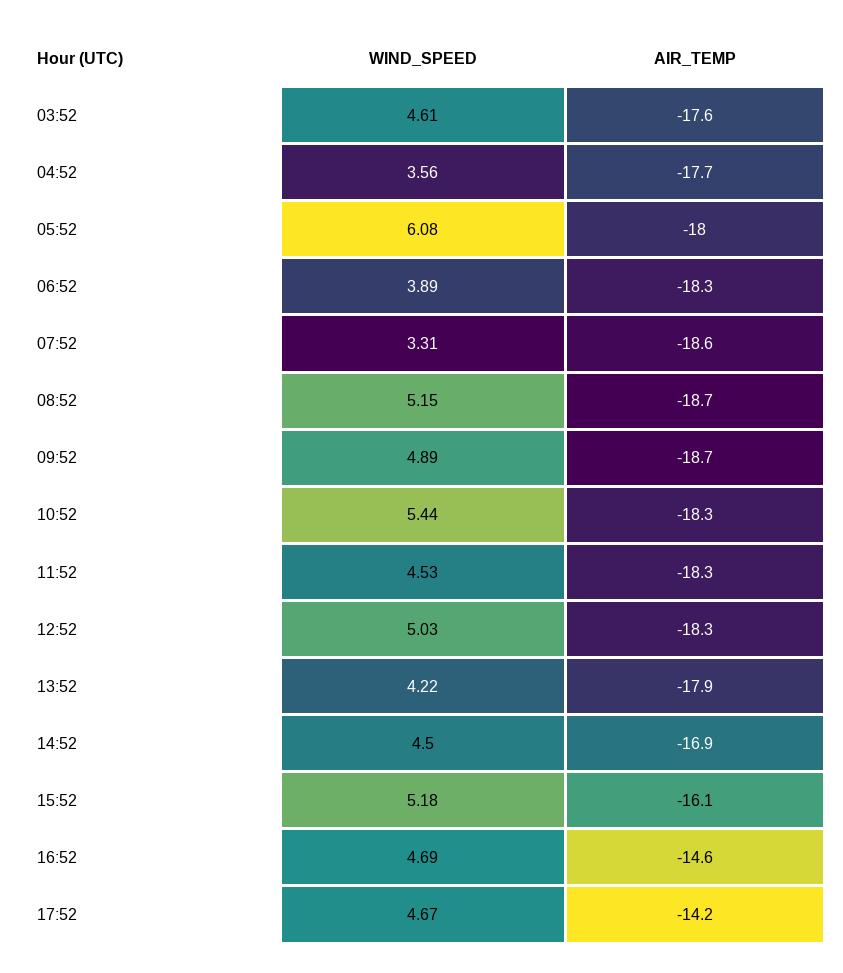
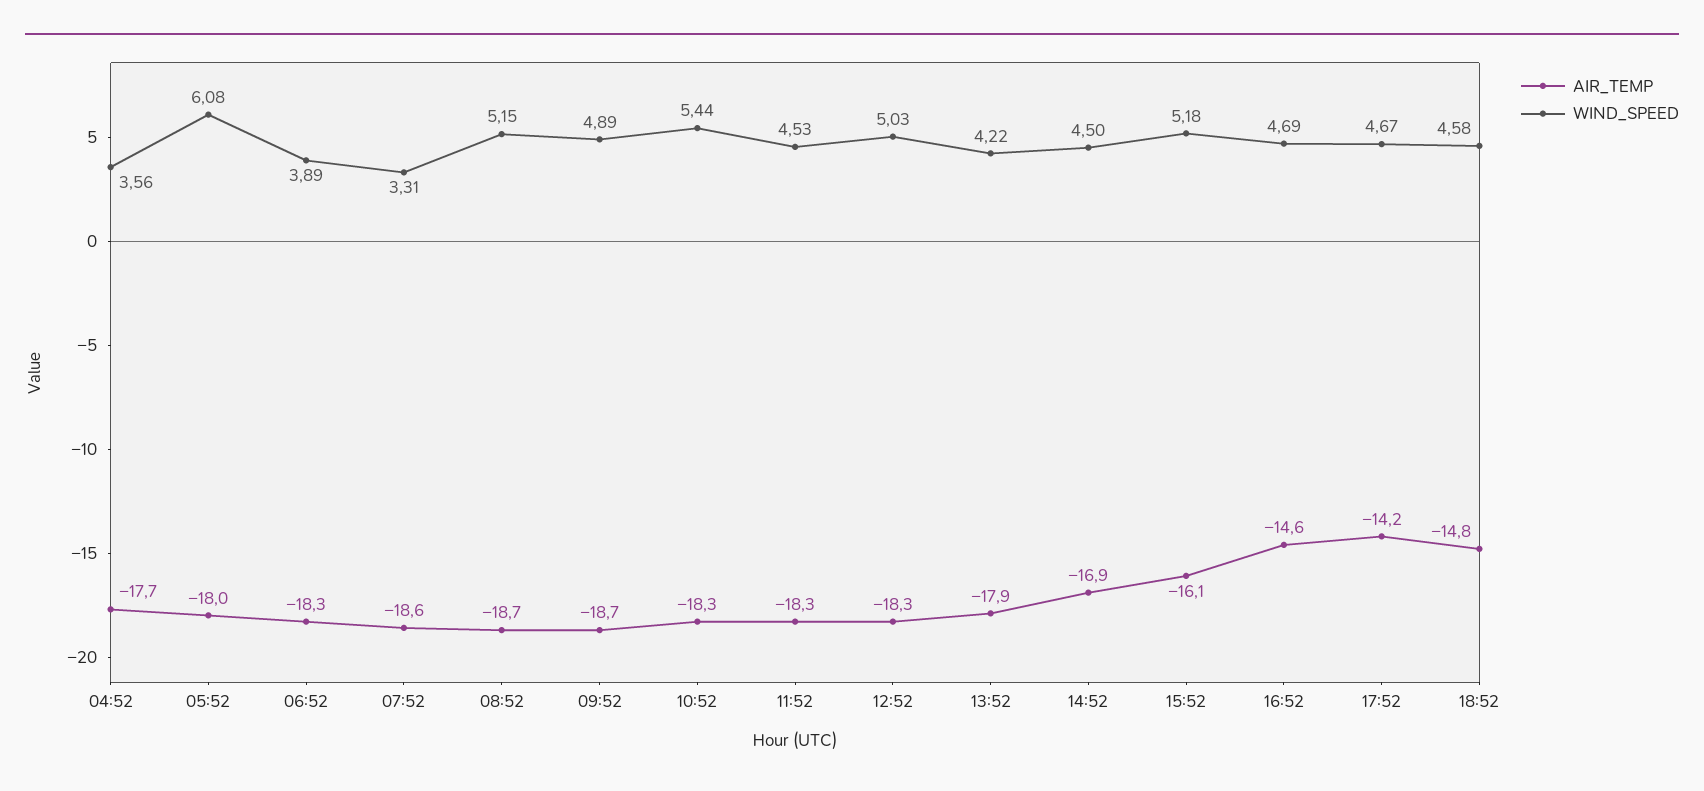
WIND_SPEED, 03:52: 4.61 -> none
AIR_TEMP, 03:52: -17.6 -> none
AIR_TEMP, 18:52: none -> -14.8
WIND_SPEED, 18:52: none -> 4.58

